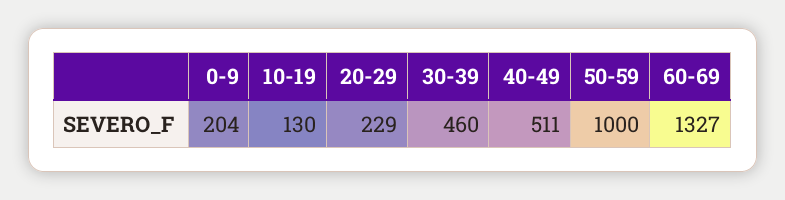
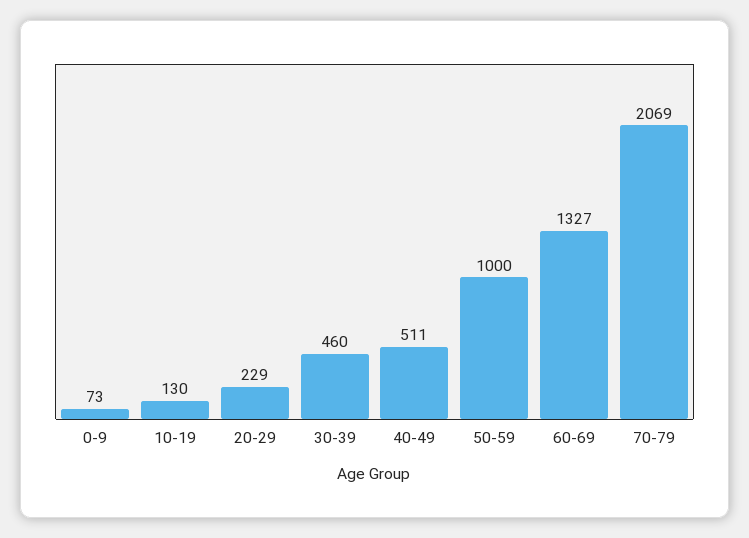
0-9: 204 -> 73
70-79: none -> 2069

